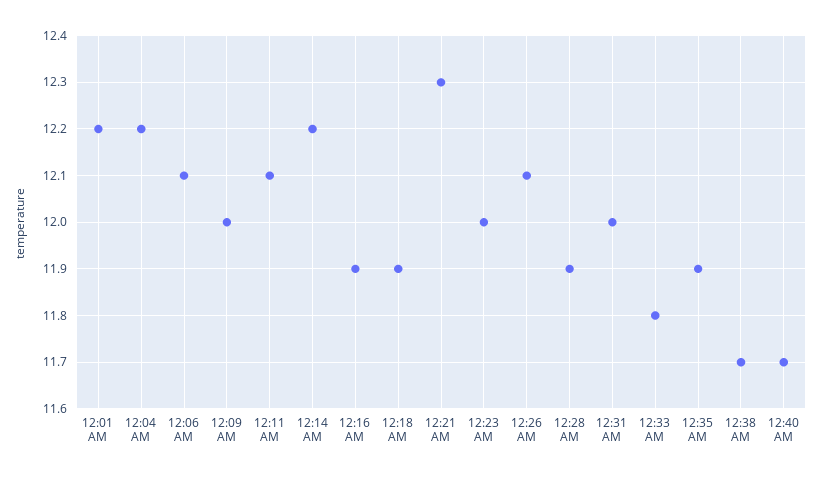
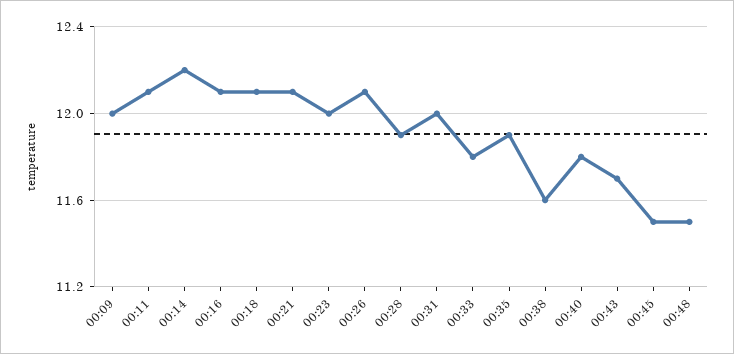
12:01 AM: 12.2 -> none
12:04 AM: 12.2 -> none
12:06 AM: 12.1 -> none
12:16 AM: 11.9 -> 12.1
12:18 AM: 11.9 -> 12.1
12:21 AM: 12.3 -> 12.1
12:38 AM: 11.7 -> 11.6
12:40 AM: 11.7 -> 11.8
00:43: none -> 11.7
00:45: none -> 11.5
00:48: none -> 11.5

